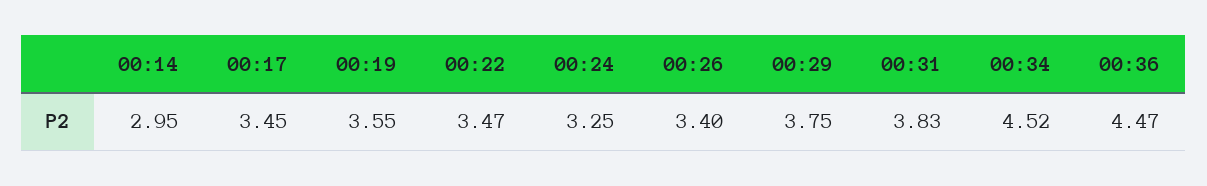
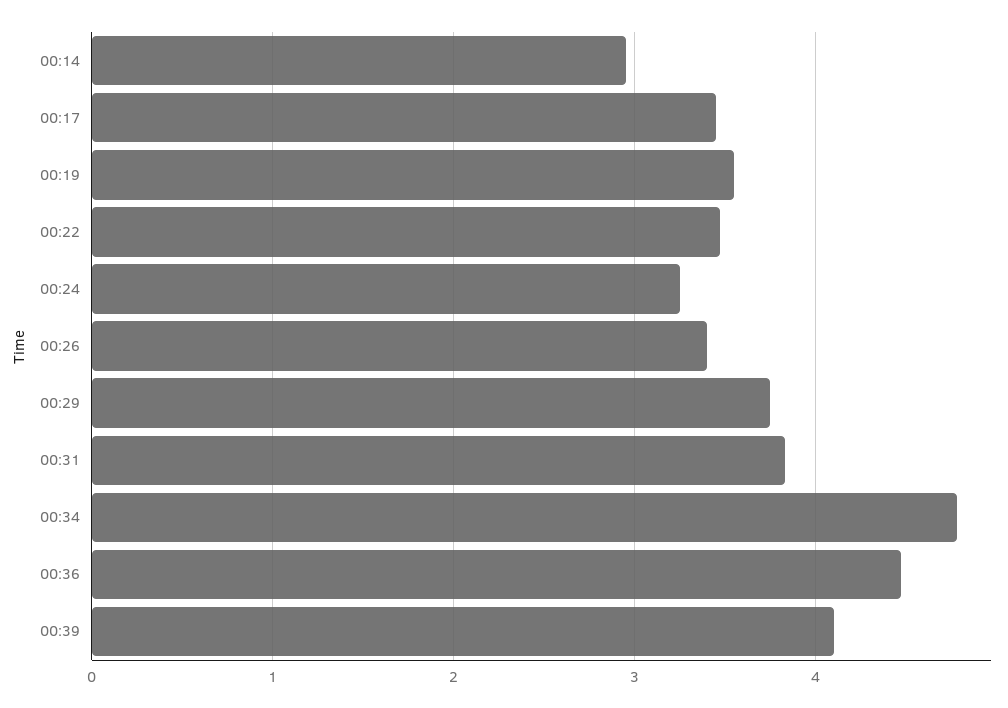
00:34: 4.52 -> 4.8
00:39: none -> 4.1

